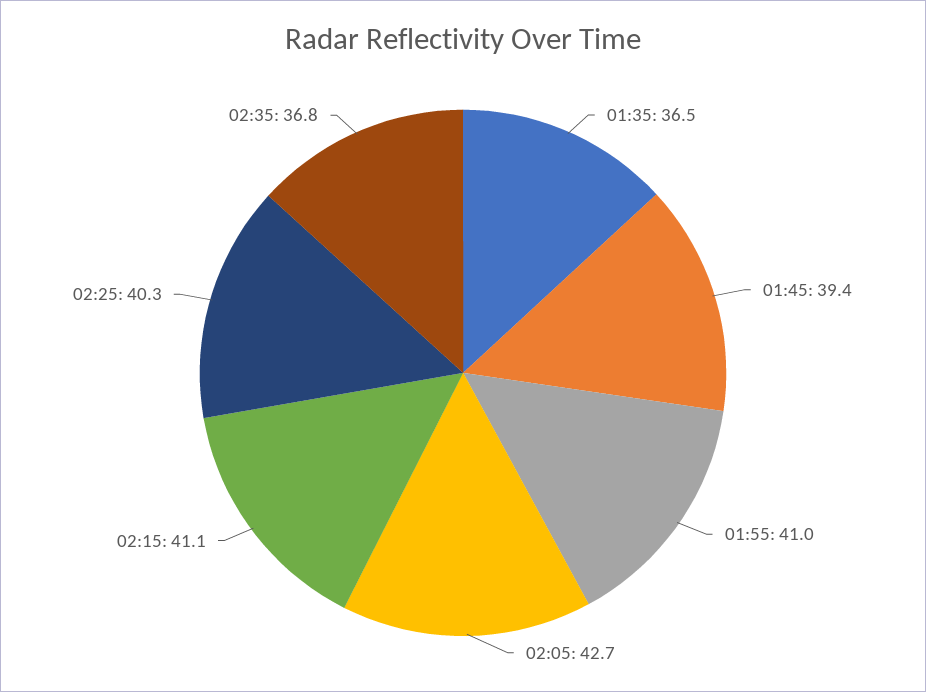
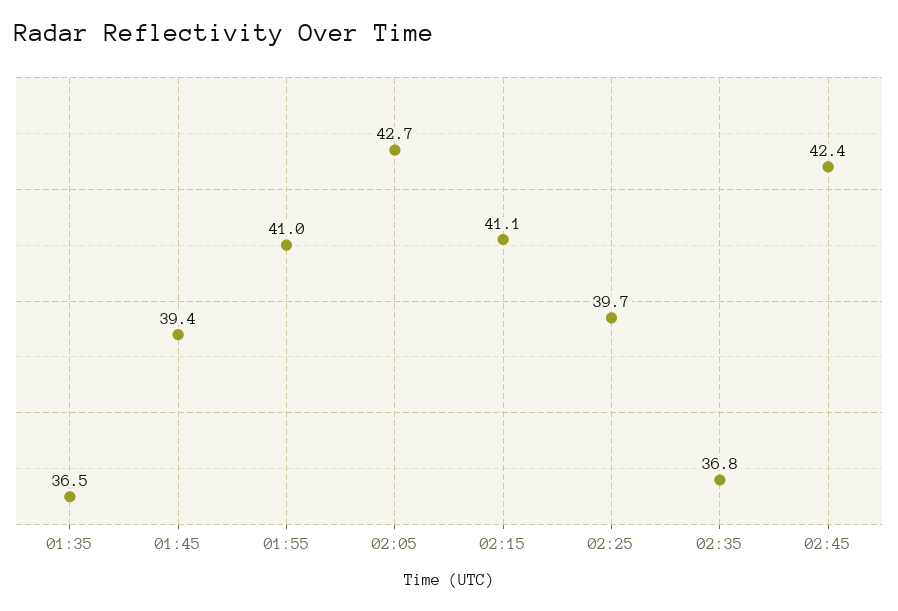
02:25: 40.3 -> 39.7
02:45: none -> 42.4

